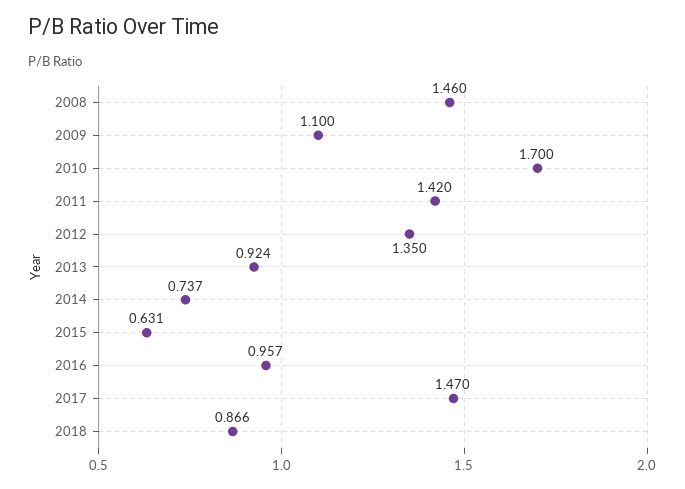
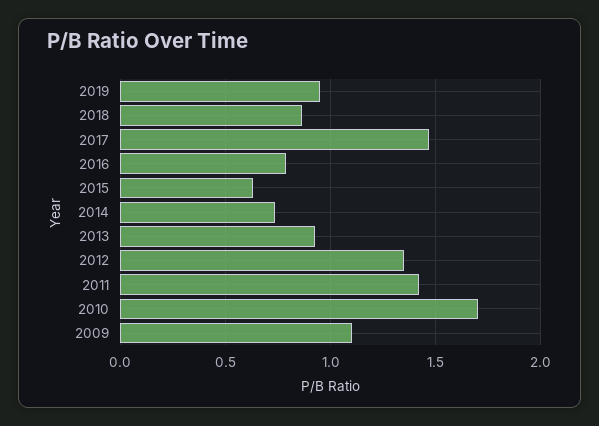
2008: 1.46 -> none
2016: 0.957 -> 0.8
2019: none -> 0.95

